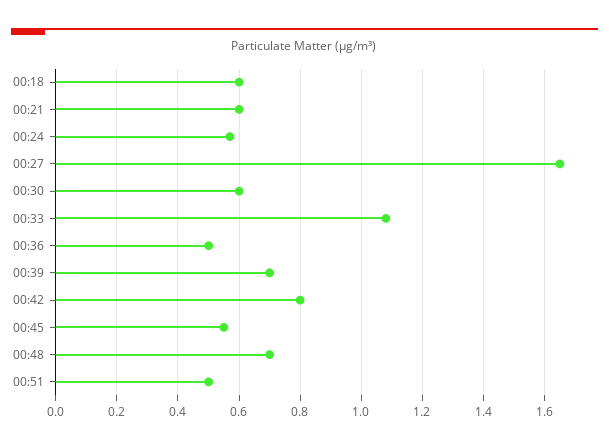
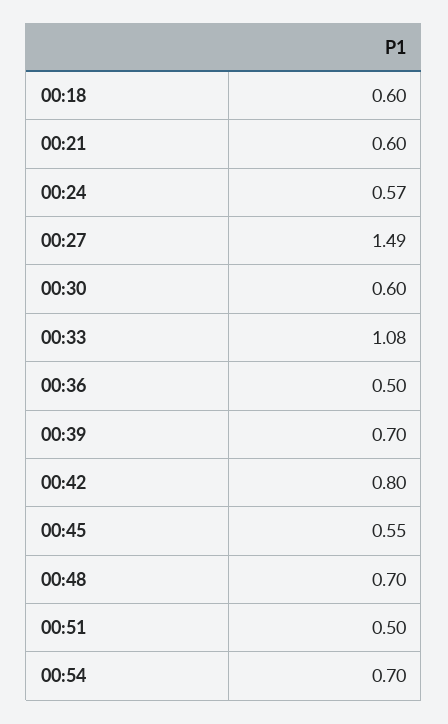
00:27: 1.65 -> 1.49
00:54: none -> 0.7

